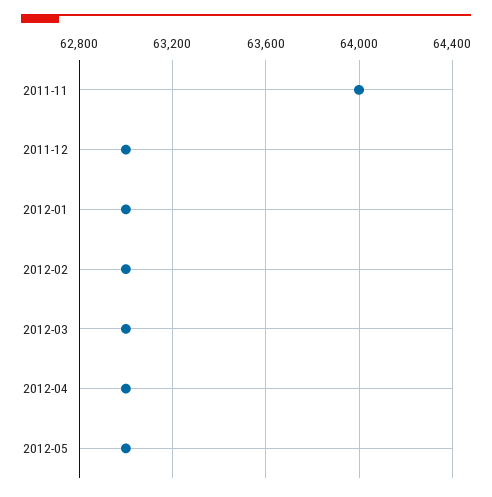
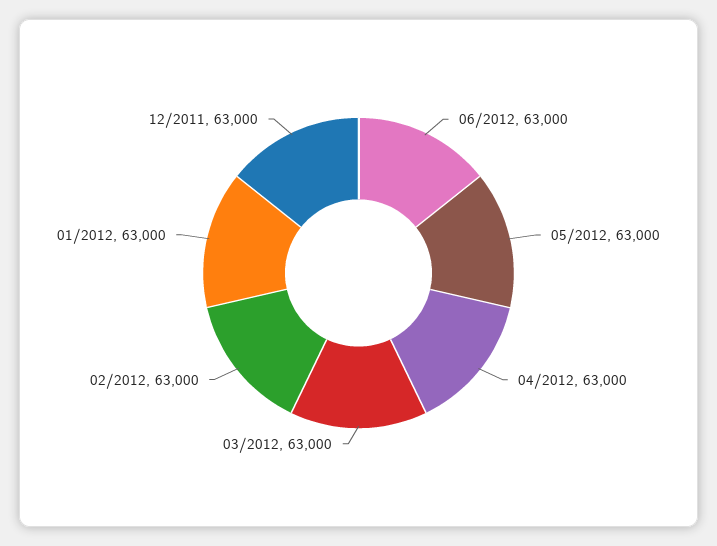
2011-11: 64000 -> none
06/2012: none -> 63000

